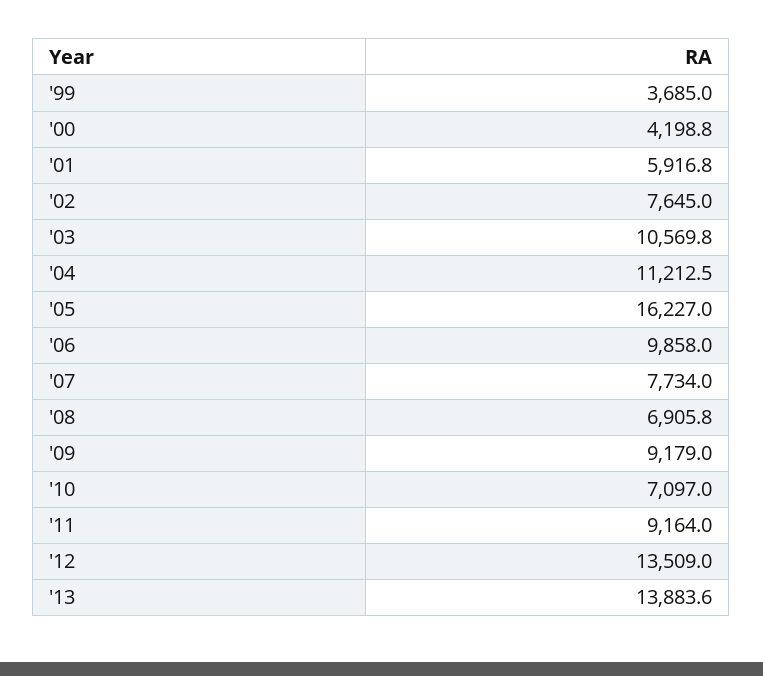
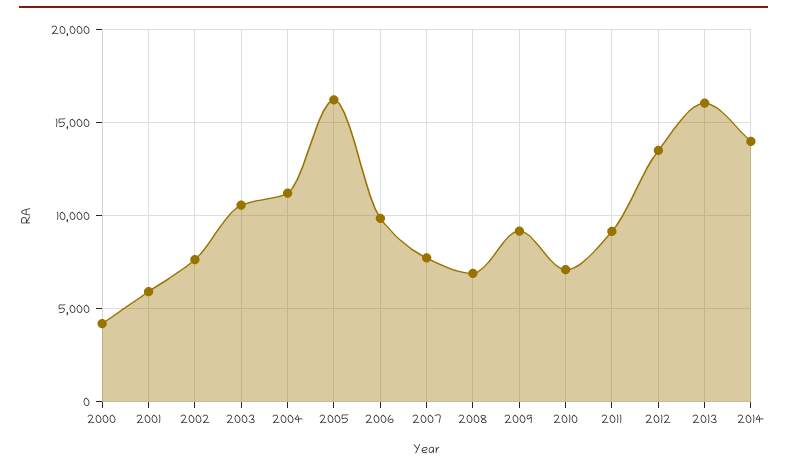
'99: 3685 -> none
'13: 13883.6 -> 16000
2014: none -> 14000

